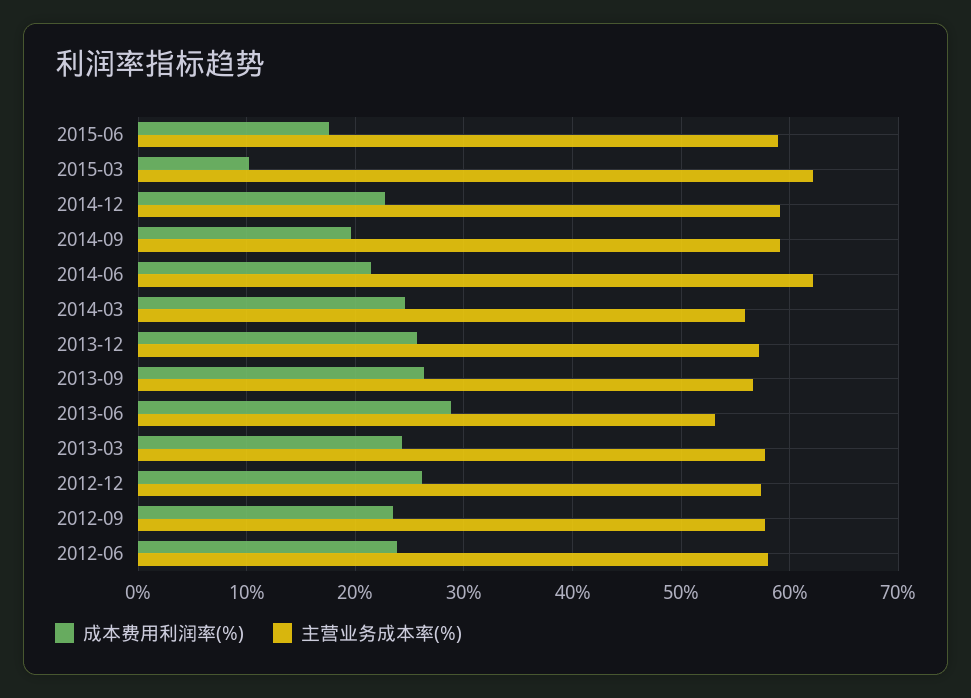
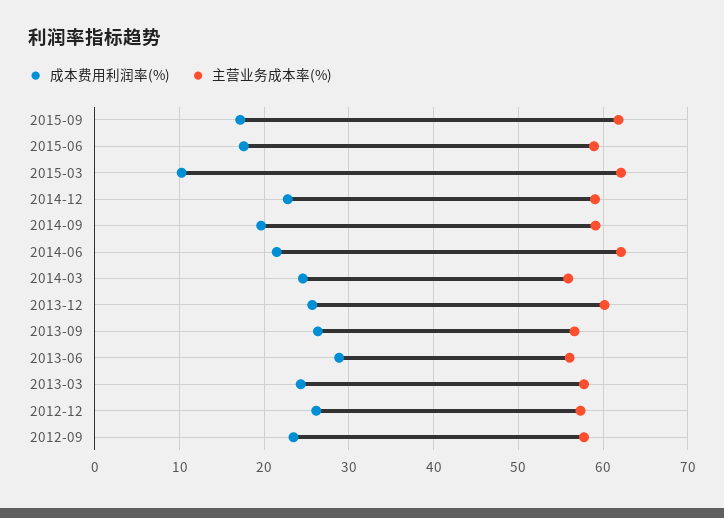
主营业务成本率(%), 2013-12: 57 -> 60
主营业务成本率(%), 2013-06: 53 -> 56
成本费用利润率(%), 2012-06: 24 -> none
主营业务成本率(%), 2012-06: 58 -> none
成本费用利润率(%), 2015-09: none -> 17
主营业务成本率(%), 2015-09: none -> 62

